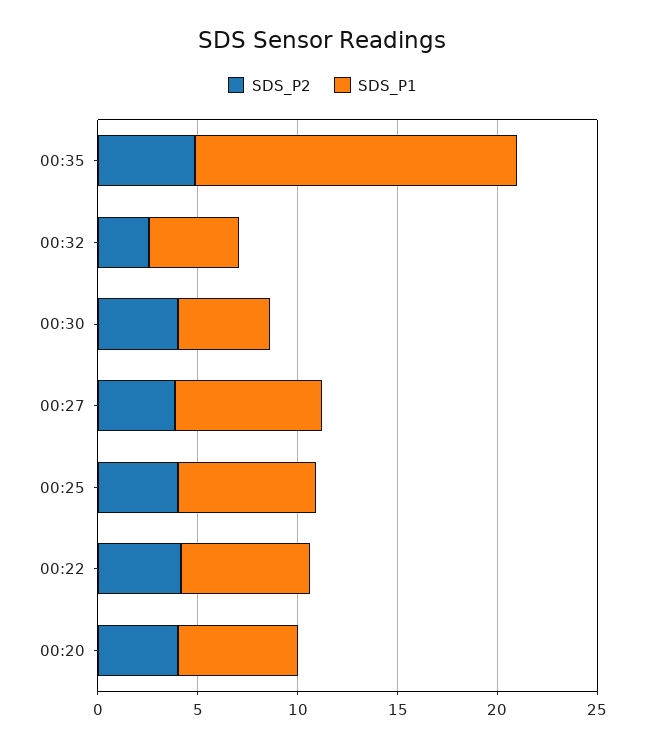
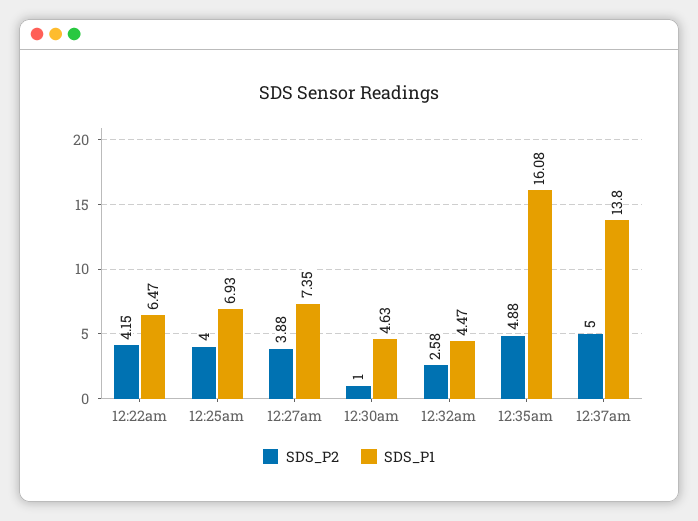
SDS_P2, 00:30: 4 -> 1
SDS_P2, 00:20: 4 -> none
SDS_P1, 00:20: 6 -> none
SDS_P2, 12:37am: none -> 5
SDS_P1, 12:37am: none -> 13.8

